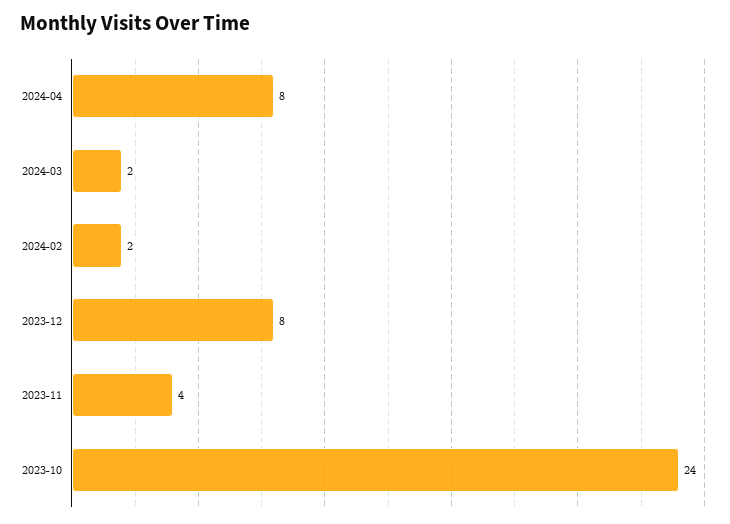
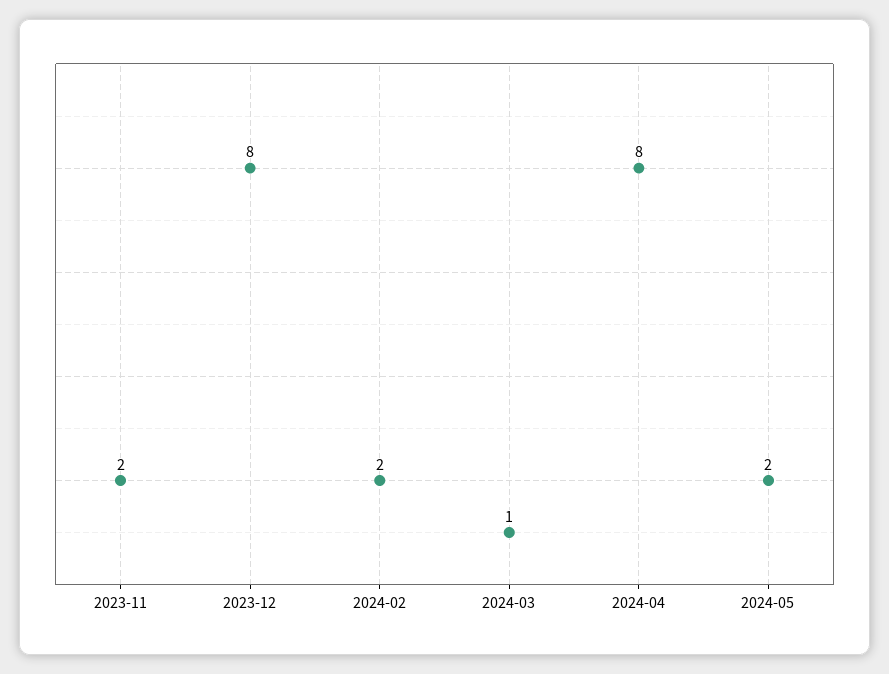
2024-03: 2 -> 1
2023-11: 4 -> 2
2023-10: 24 -> none
2024-05: none -> 2

